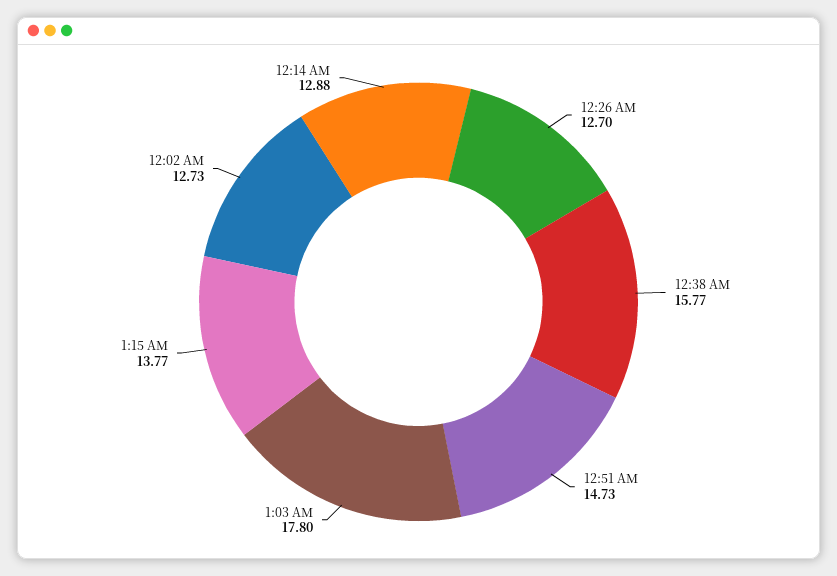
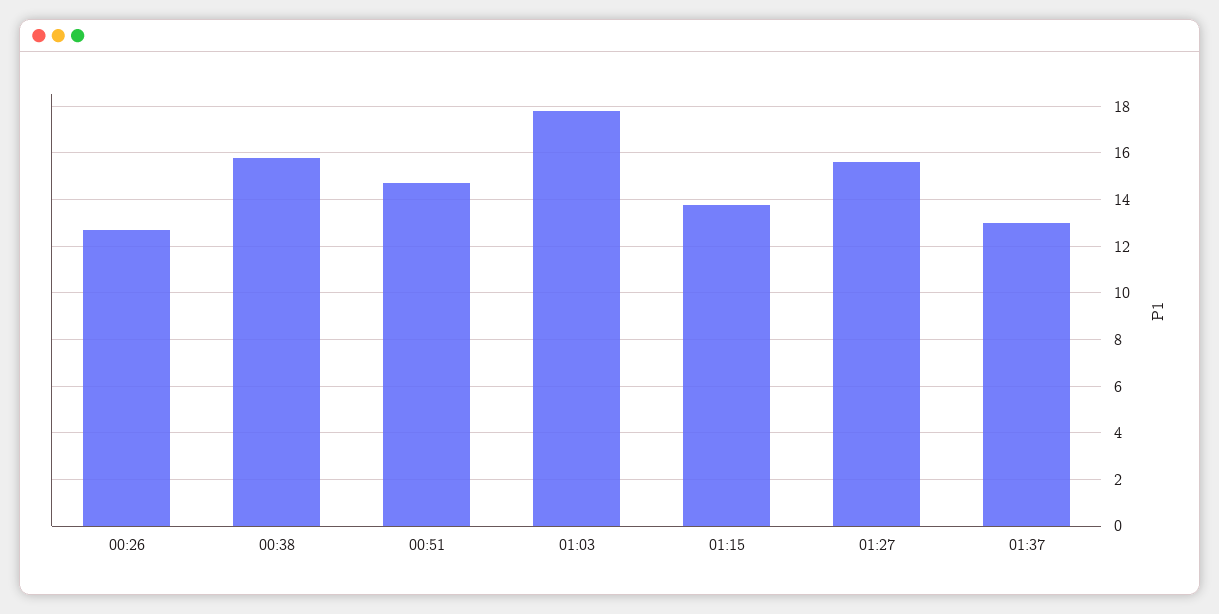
12:02 AM: 12.73 -> none
12:14 AM: 12.88 -> none
01:27: none -> 15.5
01:37: none -> 13

